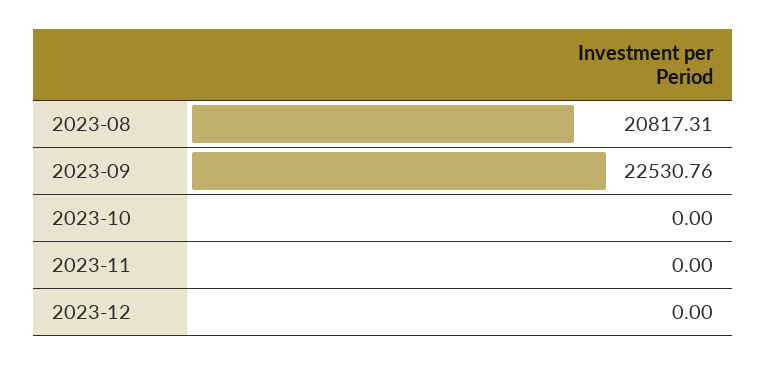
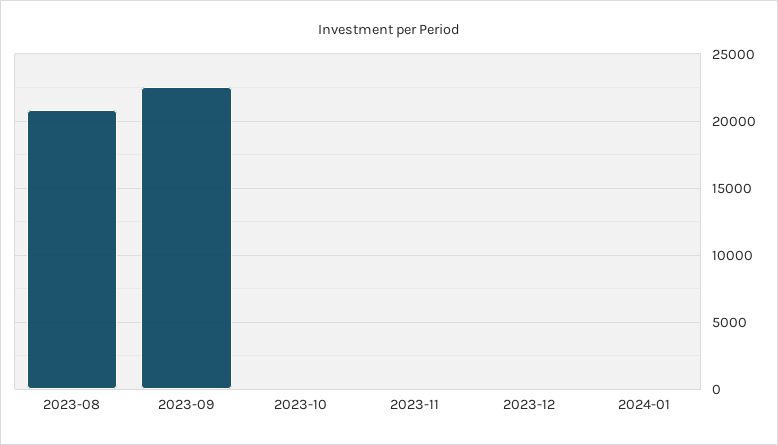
2024-01: none -> 0

